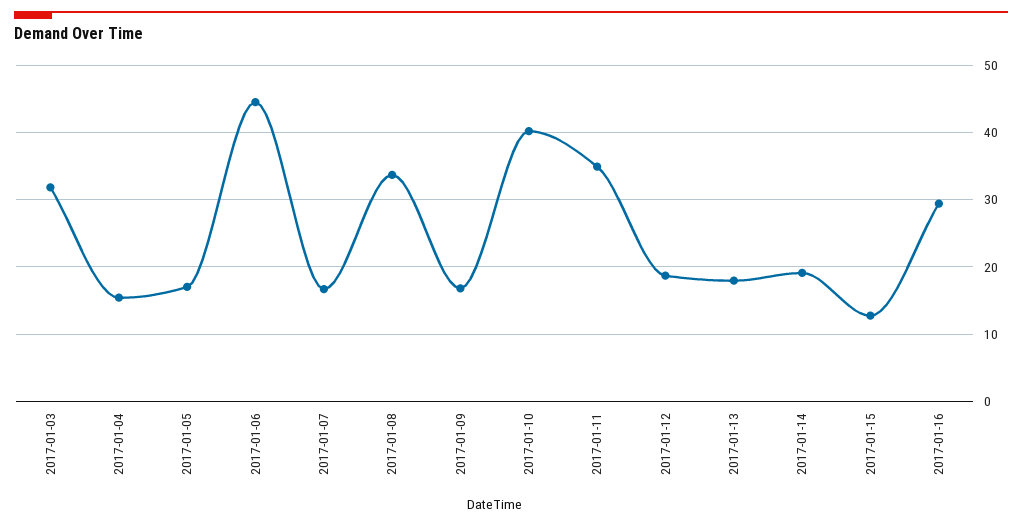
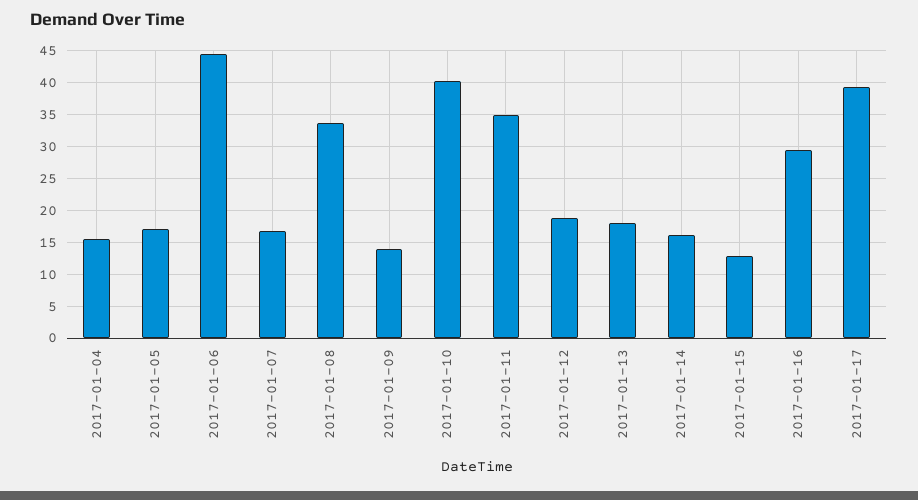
2017-01-03: 32 -> none
2017-01-09: 17 -> 14
2017-01-14: 19 -> 16
2017-01-17: none -> 39

